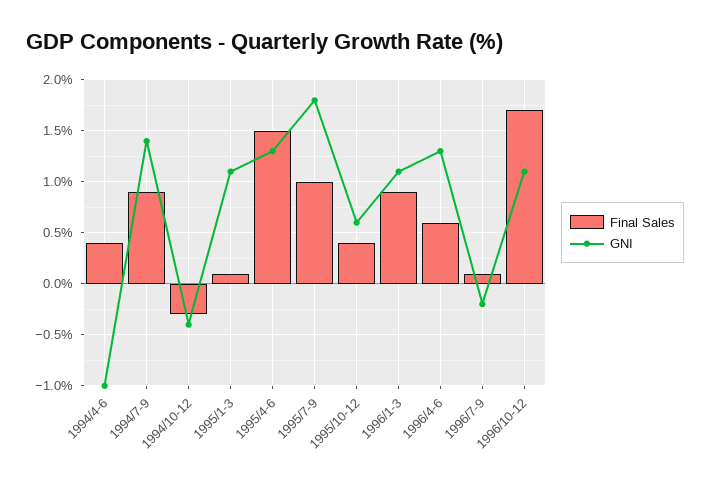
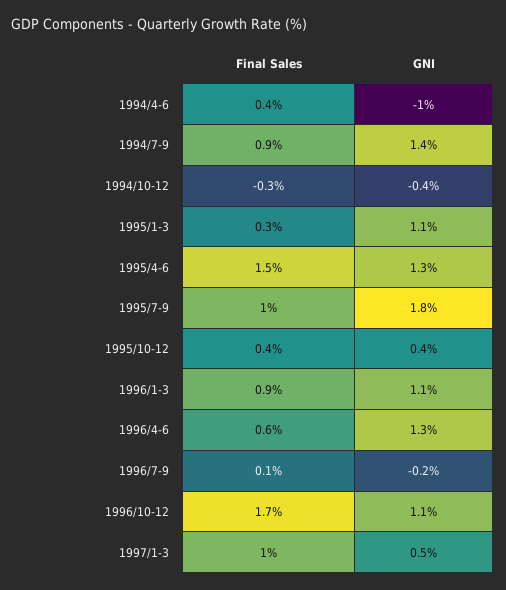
Final Sales, 1995/1-3: 0.1 -> 0.3
GNI, 1995/10-12: 0.6 -> 0.4
Final Sales, 1997/1-3: none -> 1
GNI, 1997/1-3: none -> 0.5

